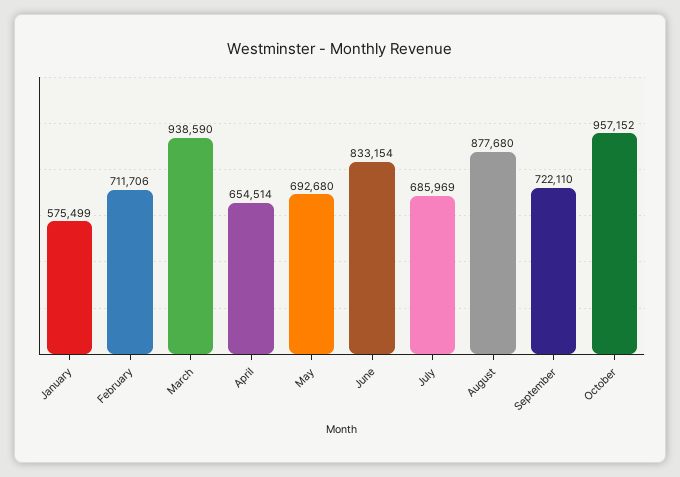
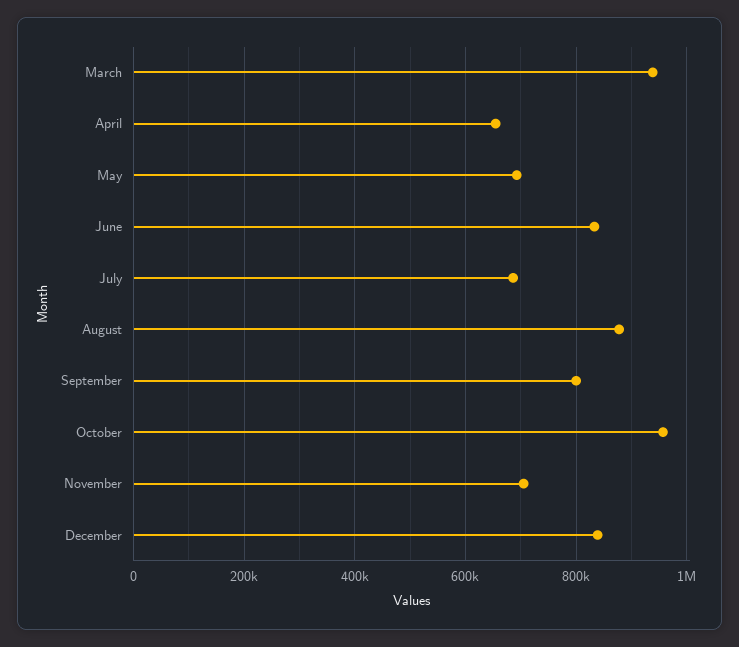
January: 575499 -> none
February: 711706 -> none
September: 722110 -> 800000
November: none -> 700000
December: none -> 840000

